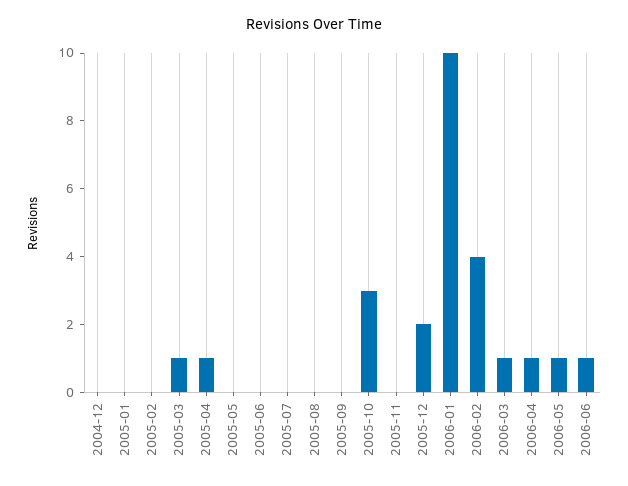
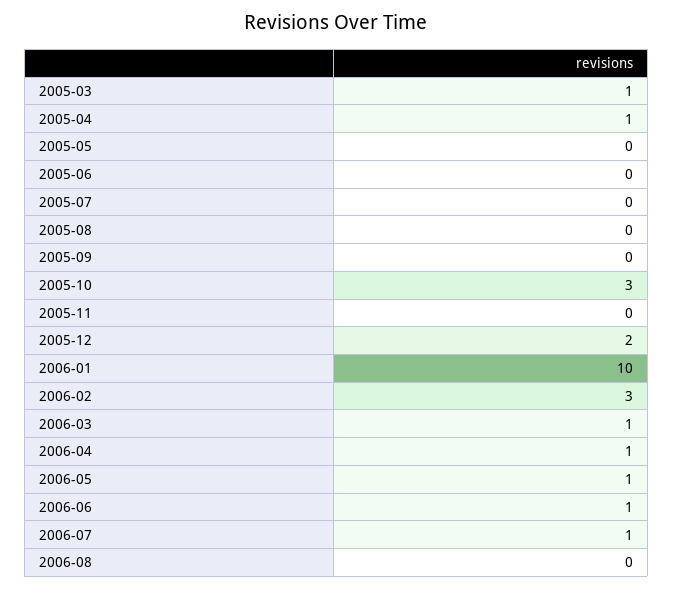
2004-12: 0 -> none
2005-01: 0 -> none
2005-02: 0 -> none
2006-02: 4 -> 3
2006-07: none -> 1
2006-08: none -> 0

